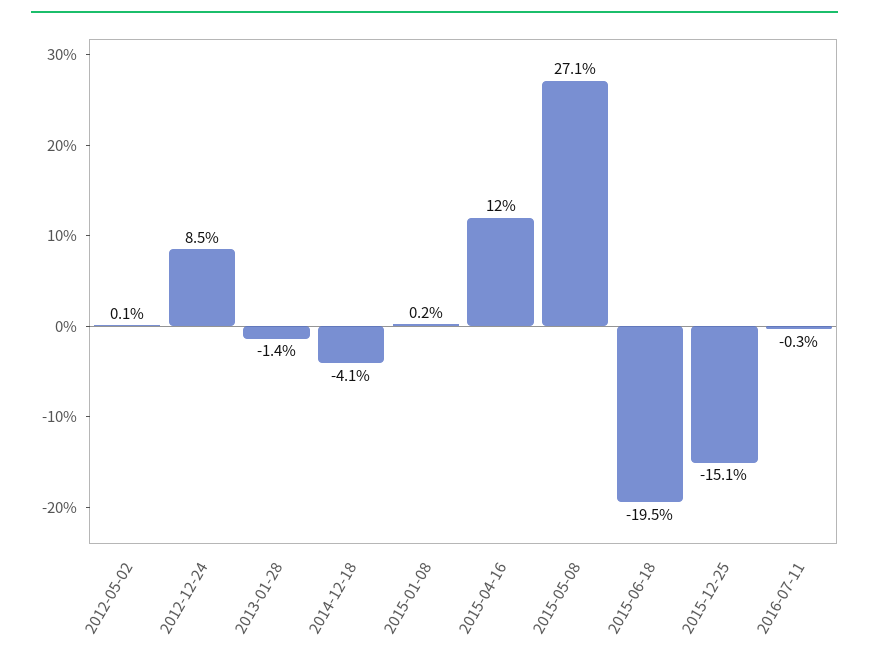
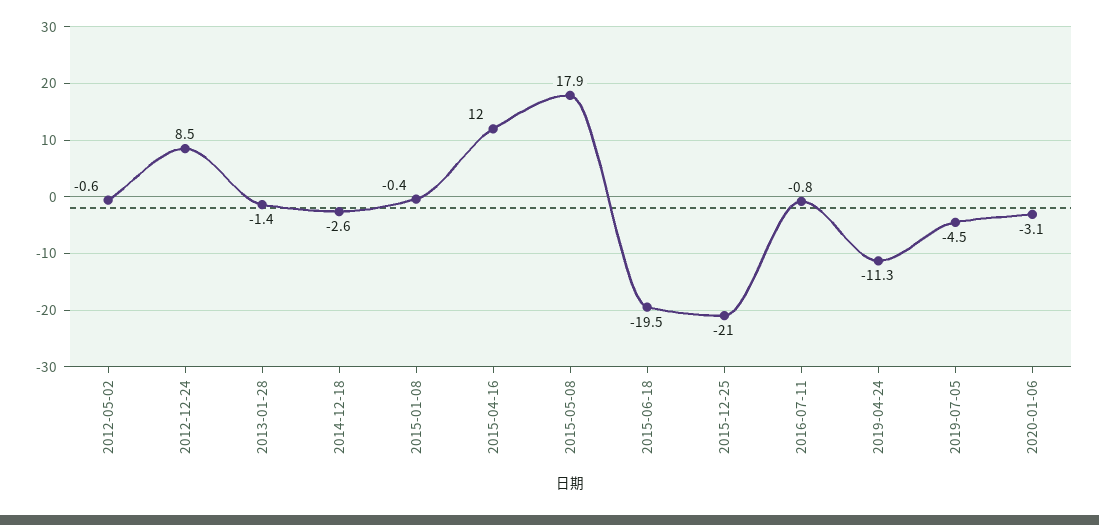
2012-05-02: 0.1 -> -0.6
2014-12-18: -4.1 -> -2.6
2015-01-08: 0.2 -> -0.4
2015-05-08: 27.1 -> 17.9
2015-12-25: -15.1 -> -21
2016-07-11: -0.3 -> -0.8
2019-04-24: none -> -11.3
2019-07-05: none -> -4.5
2020-01-06: none -> -3.1

